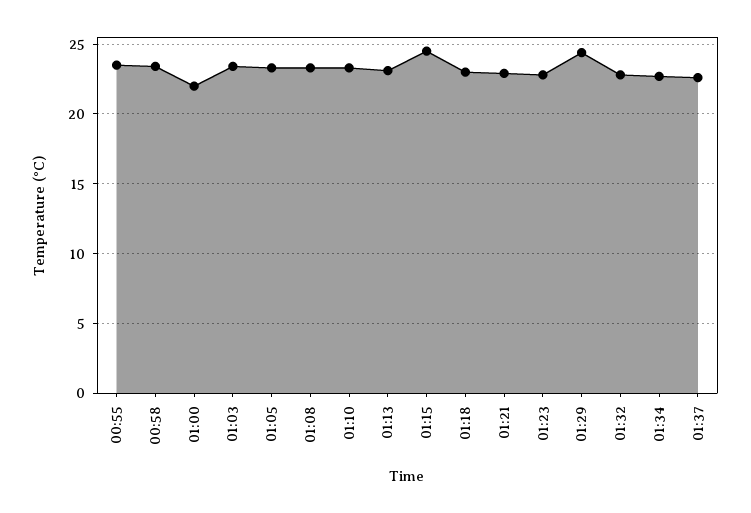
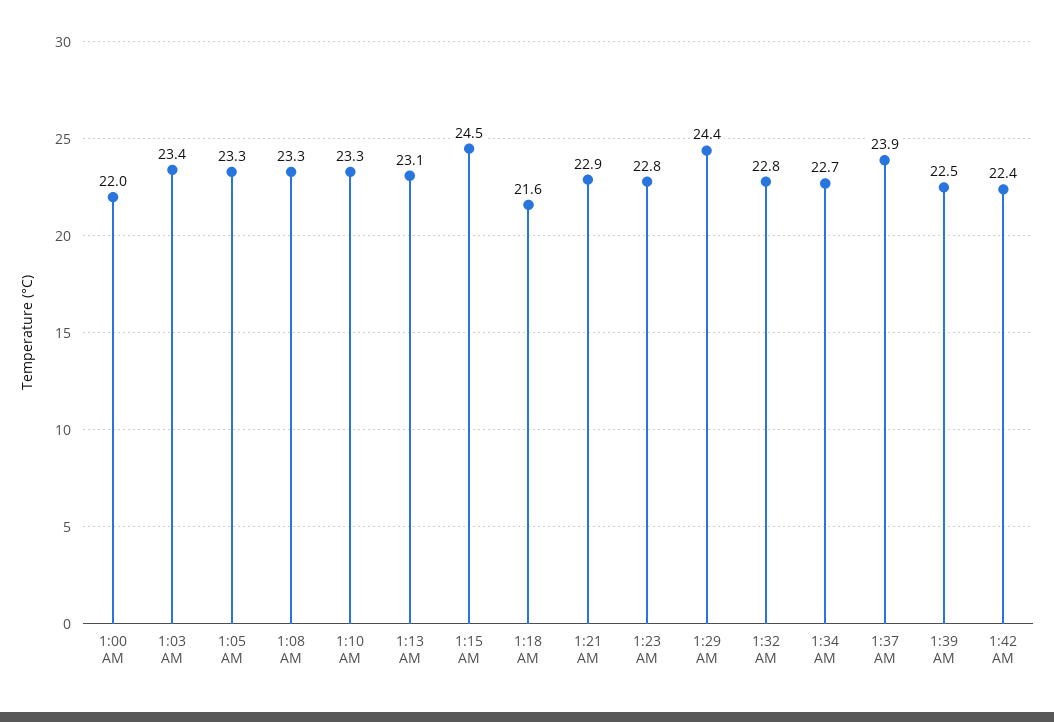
00:55: 23.5 -> none
00:58: 23.5 -> none
01:18: 23 -> 21.6
01:37: 22.5 -> 23.9
1:39 AM: none -> 22.5
1:42 AM: none -> 22.4

